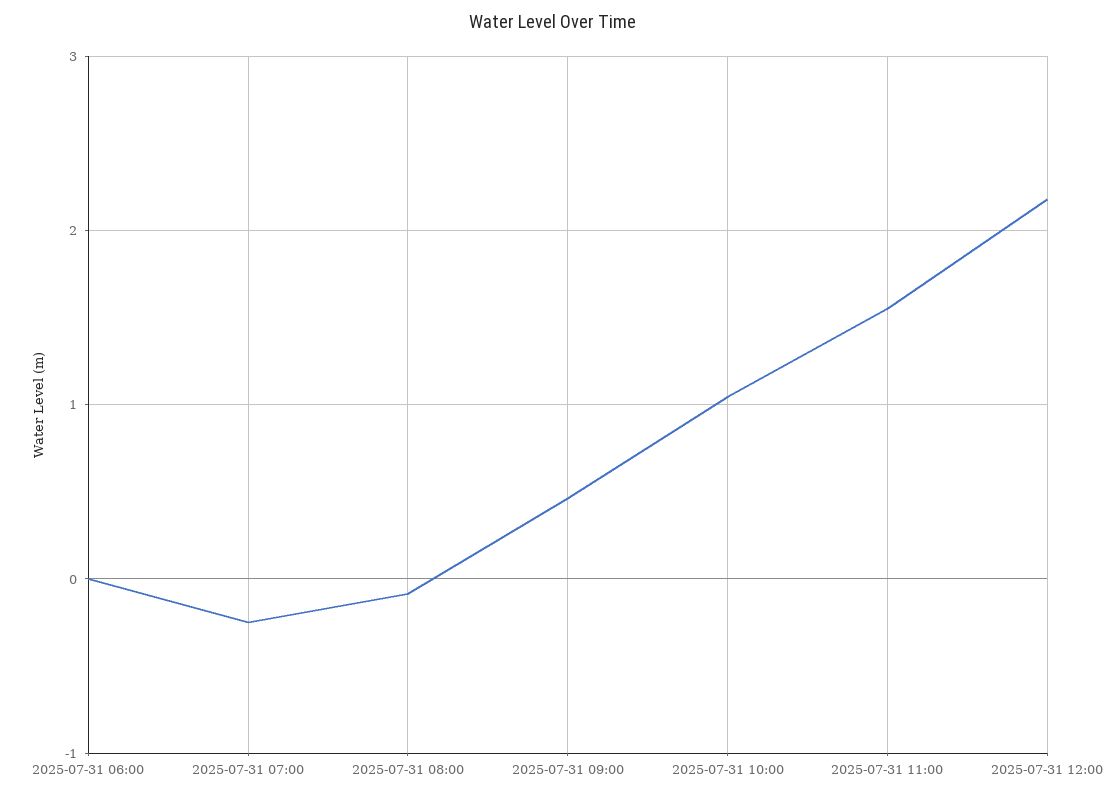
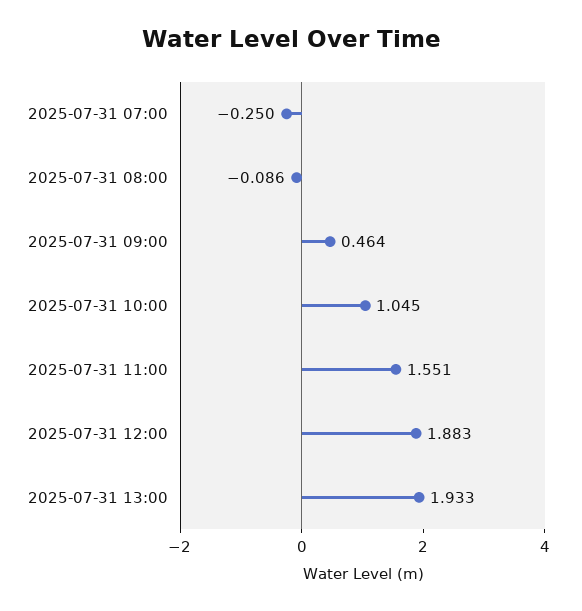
2025-07-31 06:00: 0 -> none
2025-07-31 12:00: 2.2 -> 1.883
2025-07-31 13:00: none -> 1.933

